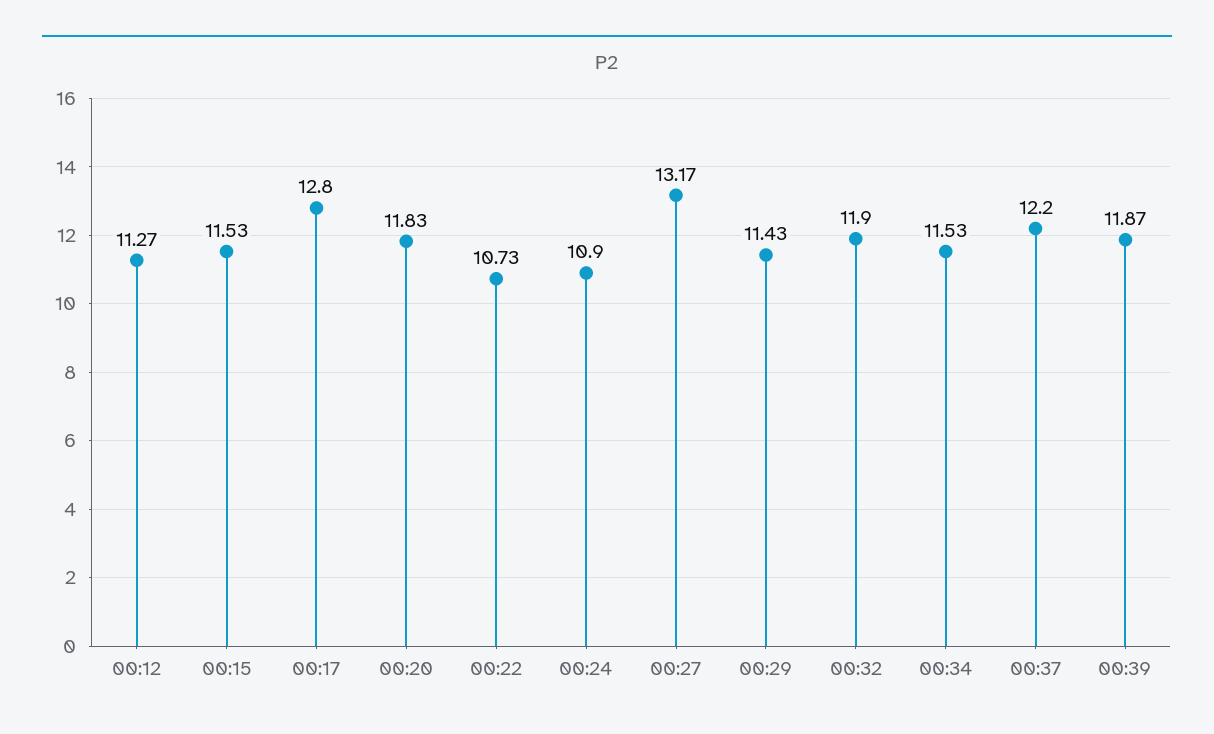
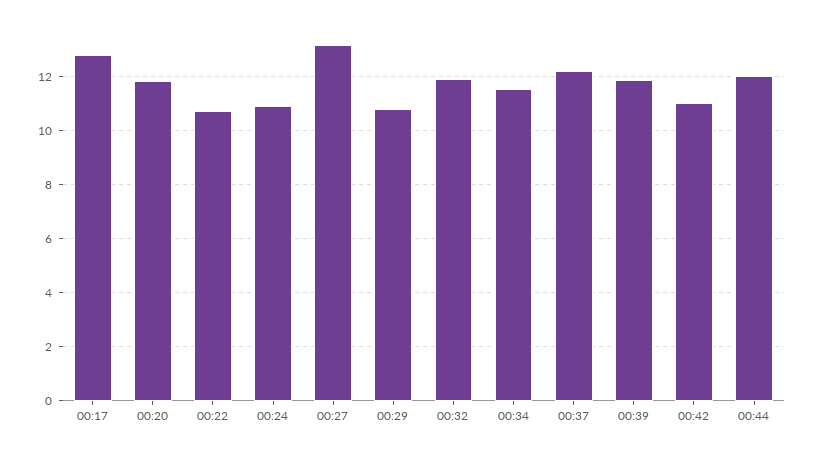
00:12: 11.27 -> none
00:15: 11.53 -> none
00:29: 11.43 -> 10.75
00:42: none -> 11
00:44: none -> 12

